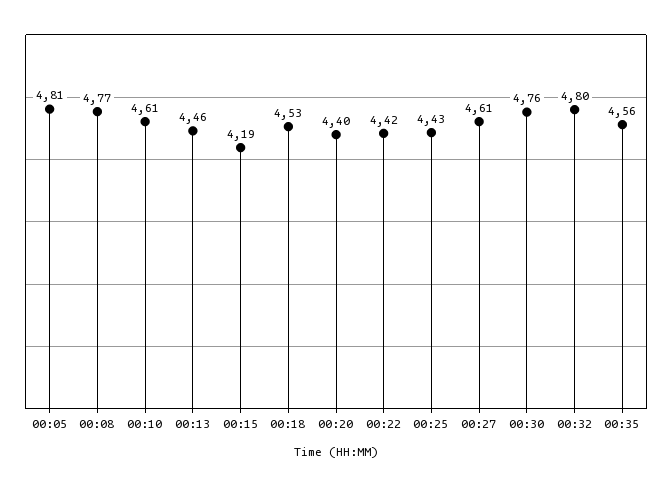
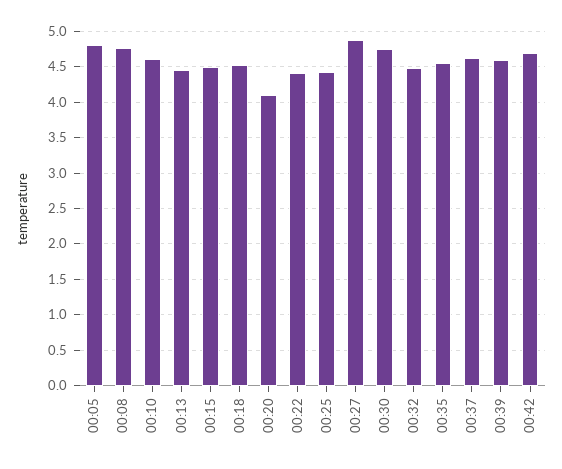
00:15: 4.19 -> 4.5
00:20: 4.4 -> 4.1
00:27: 4.61 -> 4.9
00:32: 4.8 -> 4.5
00:37: none -> 4.6
00:39: none -> 4.6
00:42: none -> 4.7

